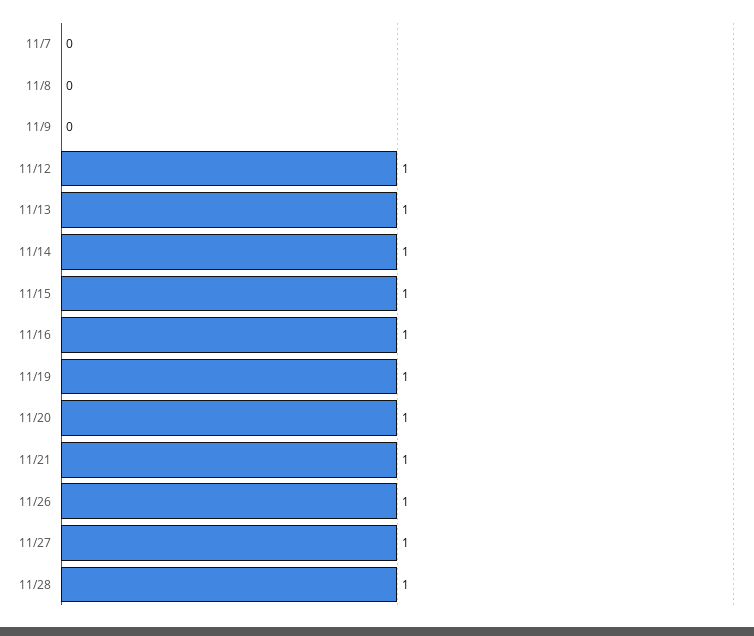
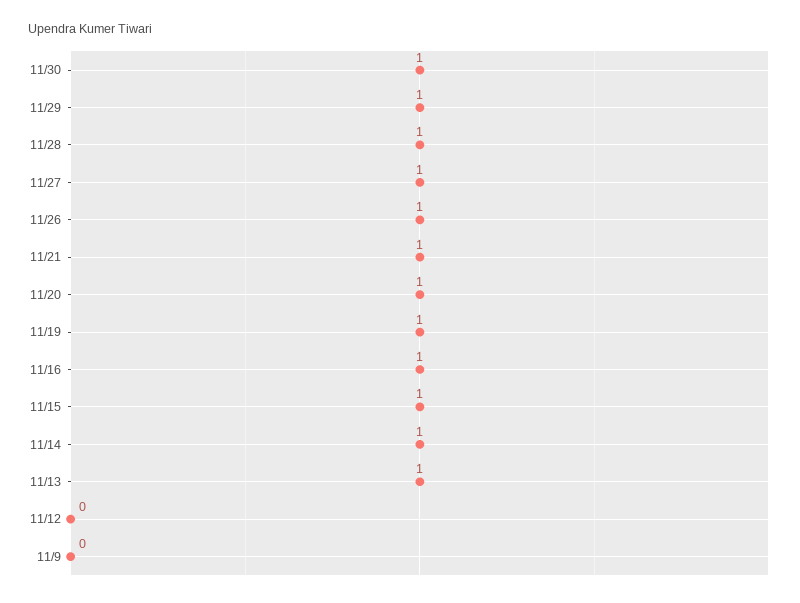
11/7: 0 -> none
11/8: 0 -> none
11/12: 1 -> 0
11/30: none -> 1
11/29: none -> 1

